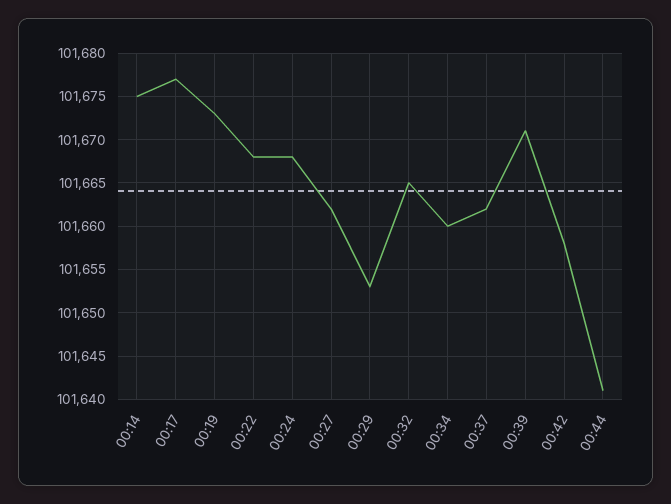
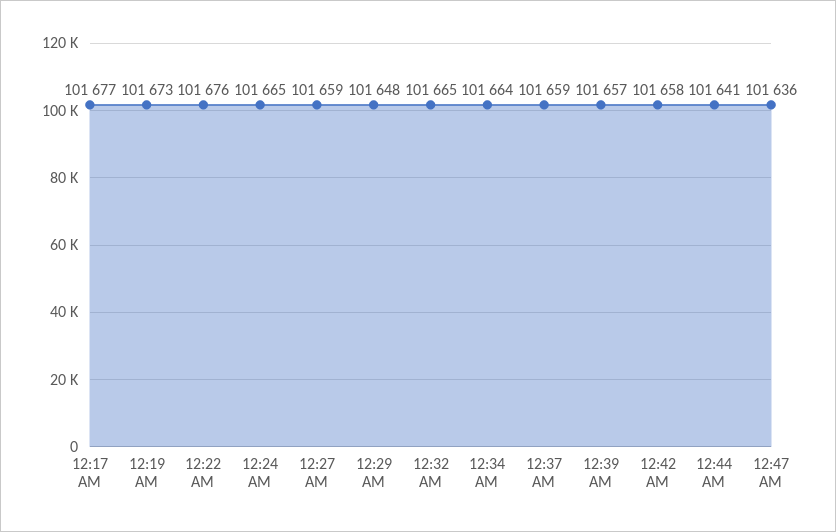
00:14: 101675 -> none
00:22: 101668 -> 101676
00:24: 101668 -> 101665
00:27: 101662 -> 101659
00:29: 101653 -> 101648
00:34: 101660 -> 101664
00:37: 101662 -> 101659
00:39: 101671 -> 101657
12:47 AM: none -> 101636

